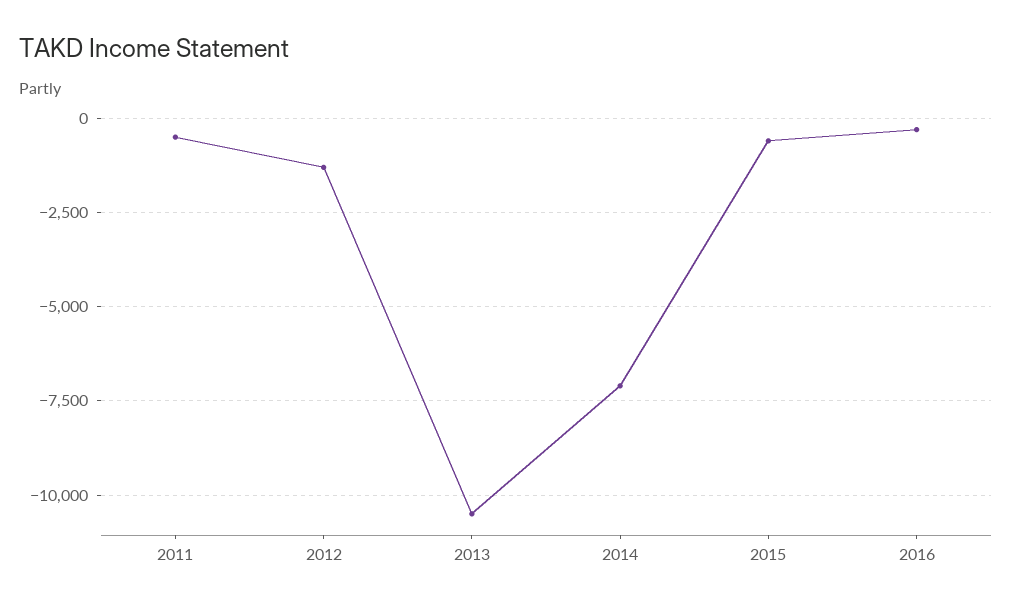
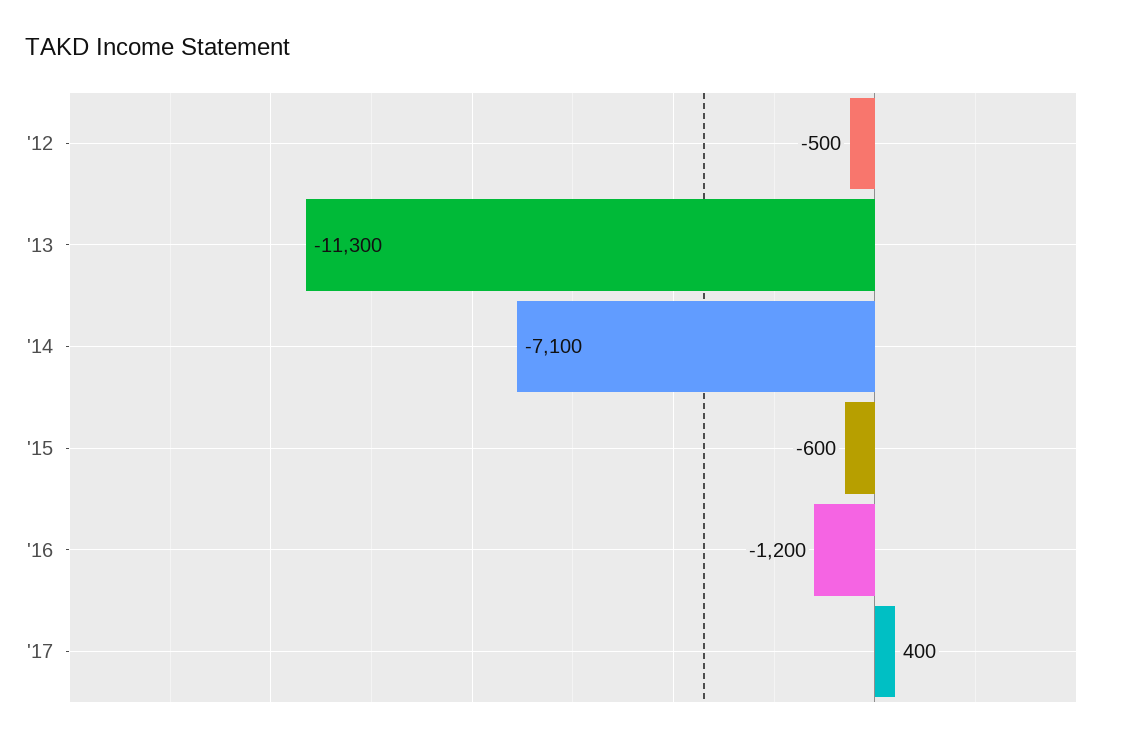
2011: -500 -> none
2012: -1250 -> -500
2013: -10500 -> -11300
2016: -250 -> -1200
'17: none -> 400

